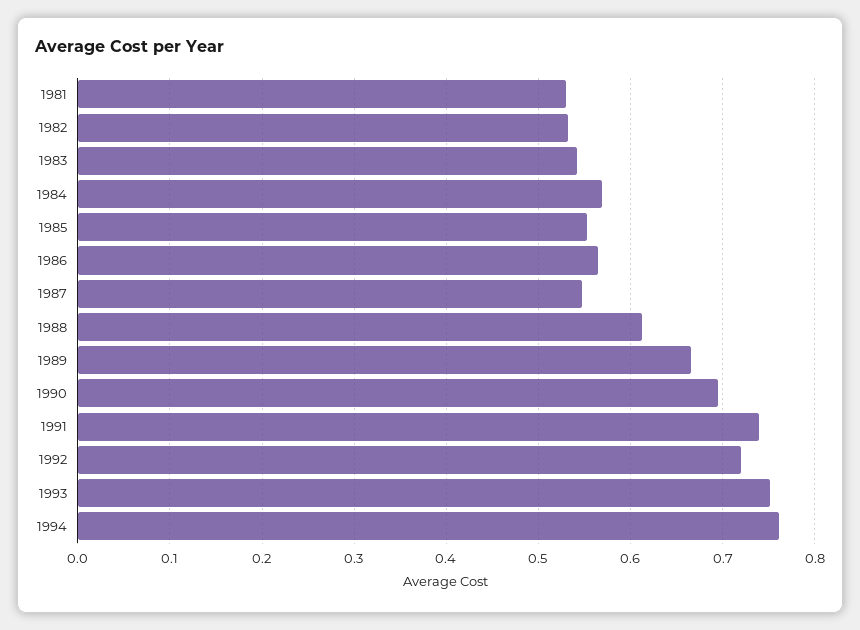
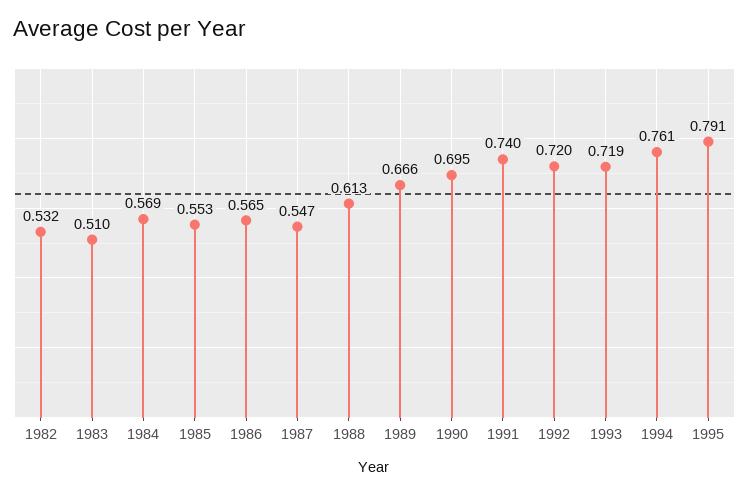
1981: 0.53 -> none
1983: 0.54 -> 0.51
1993: 0.75 -> 0.719
1995: none -> 0.791

